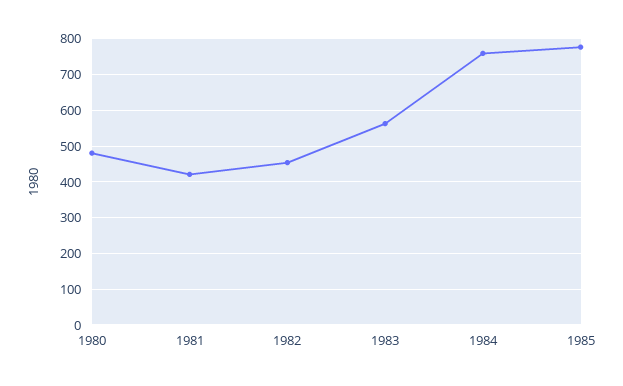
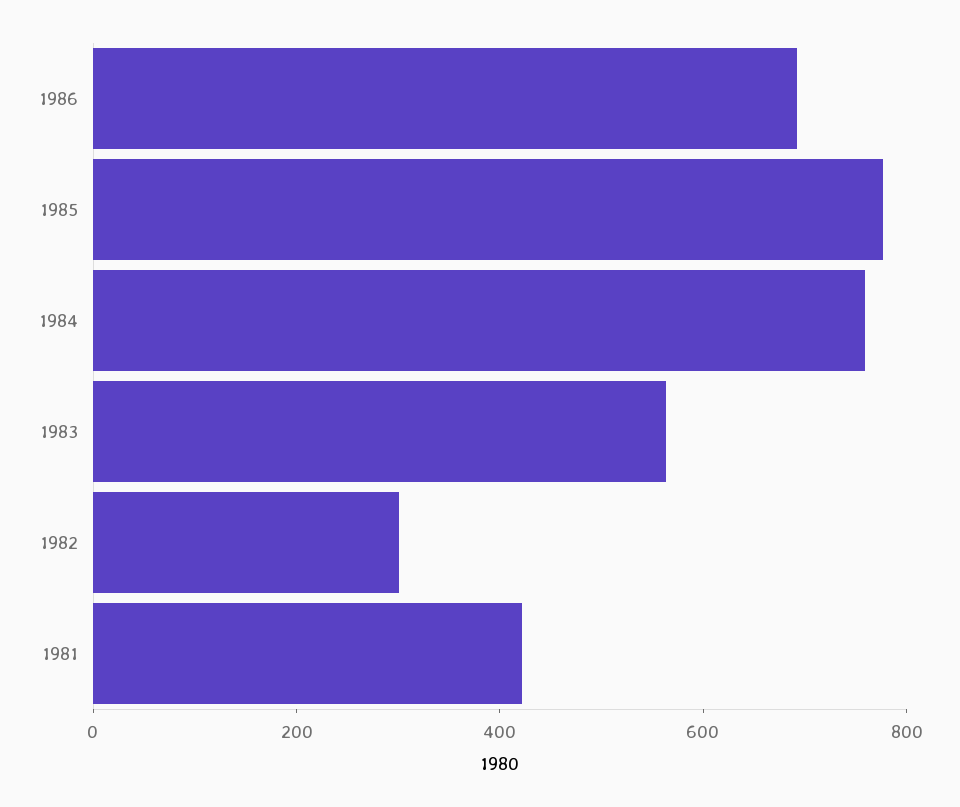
1980: 480 -> none
1982: 460 -> 300
1986: none -> 700

